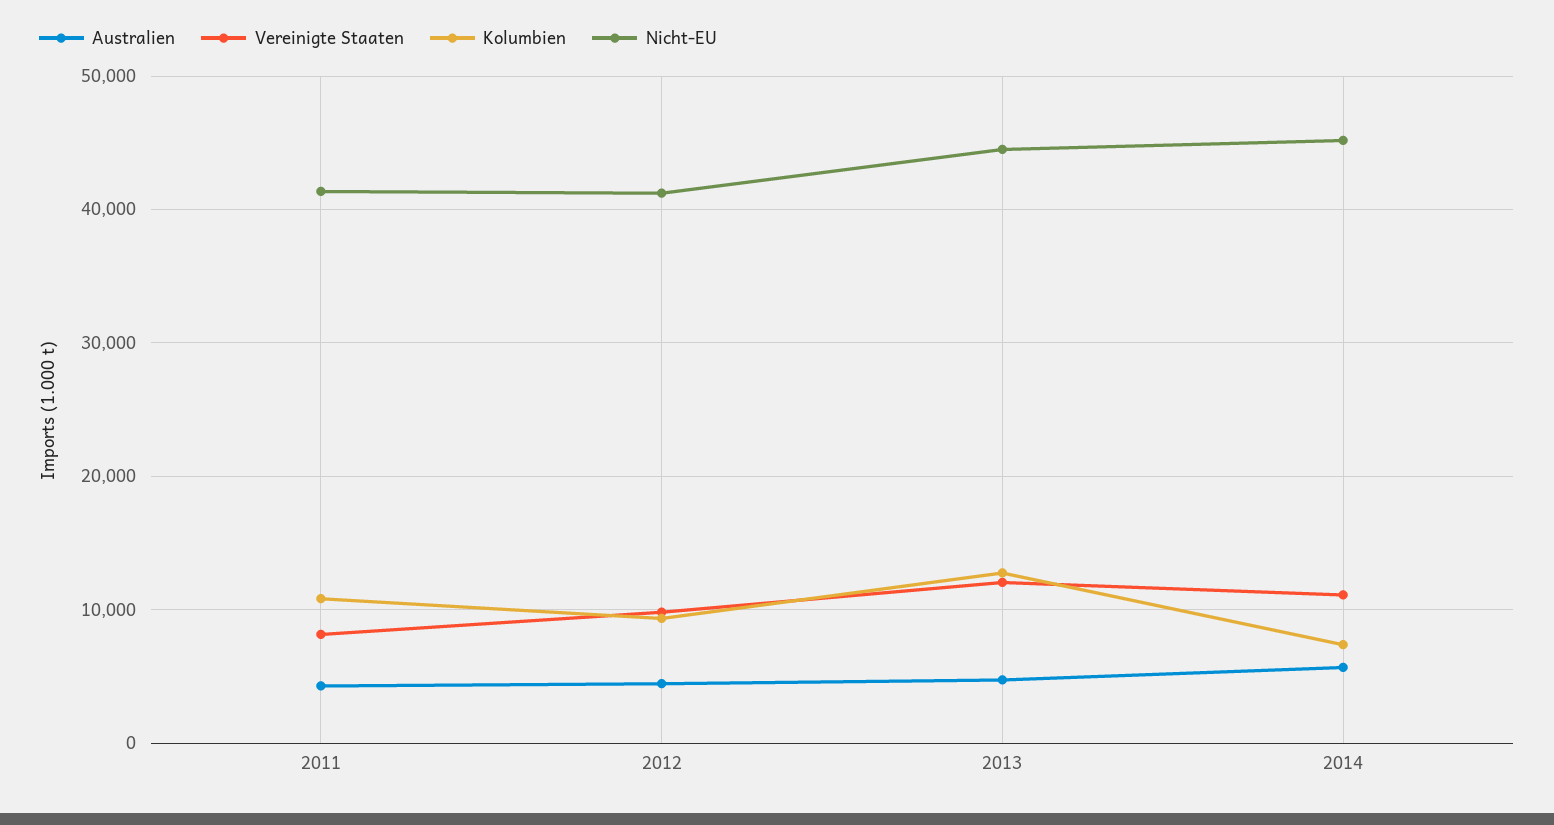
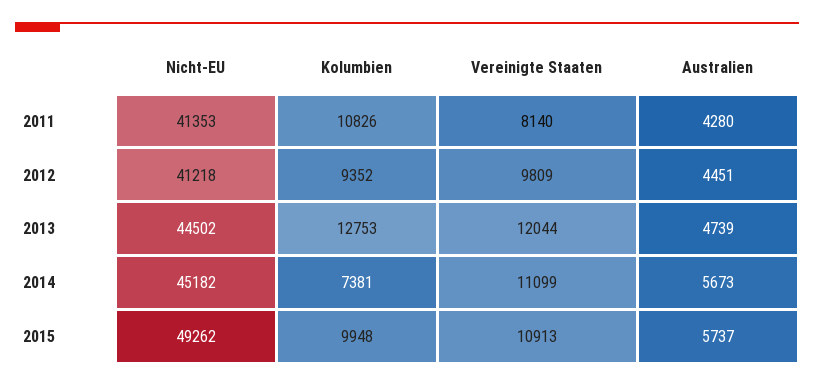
Nicht-EU, 2015: none -> 49262
Kolumbien, 2015: none -> 9948
Vereinigte Staaten, 2015: none -> 10913
Australien, 2015: none -> 5737

